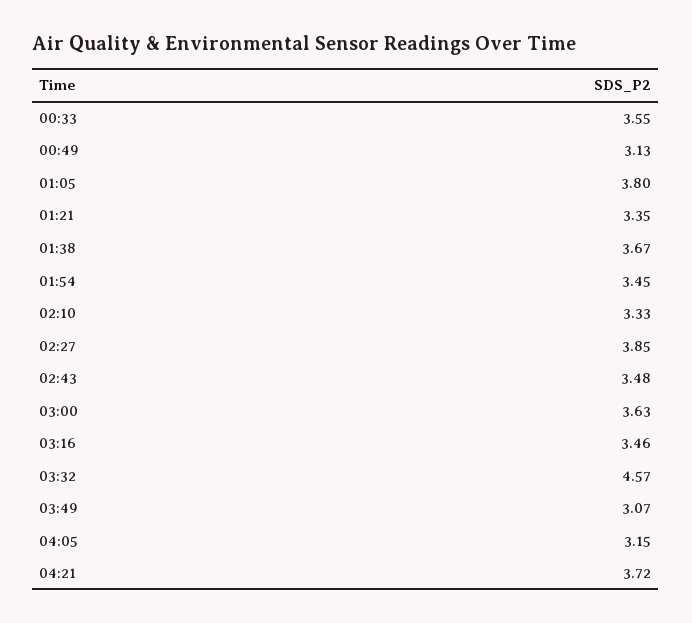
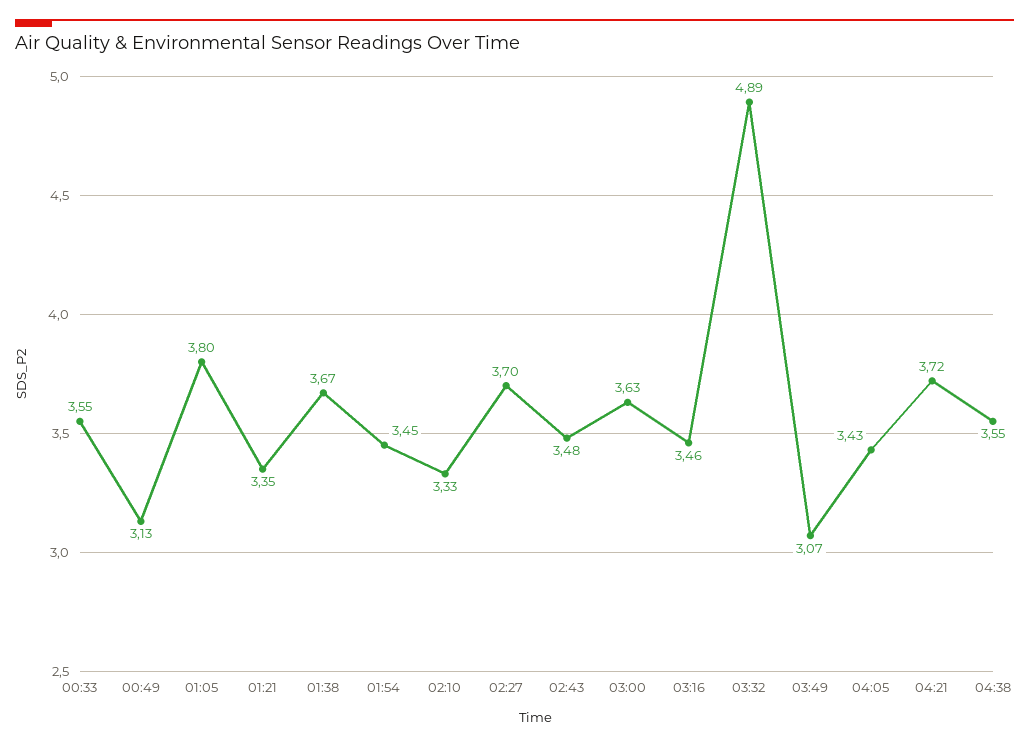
02:27: 3.85 -> 3.7
03:32: 4.57 -> 4.89
04:05: 3.15 -> 3.43
04:38: none -> 3.55

